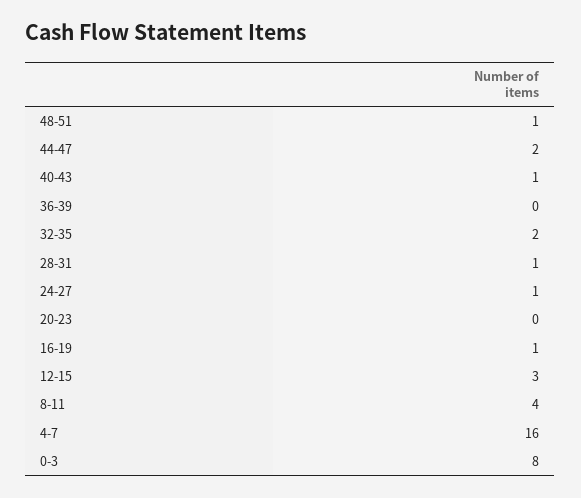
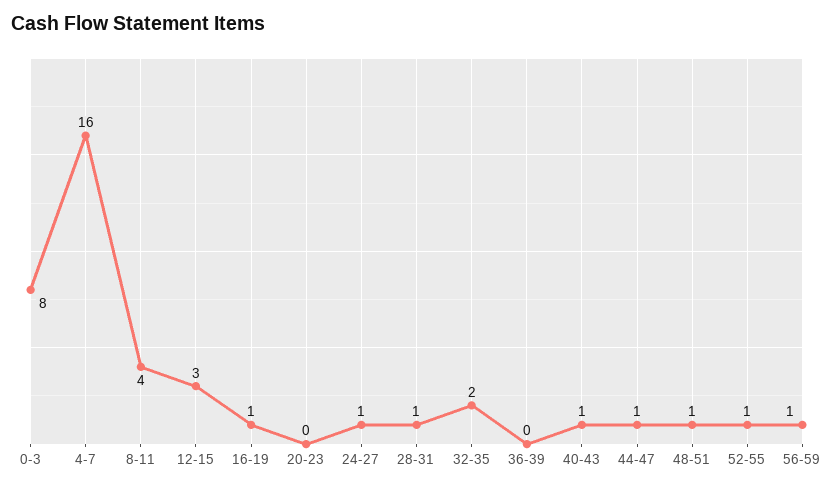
44-47: 2 -> 1
52-55: none -> 1
56-59: none -> 1

